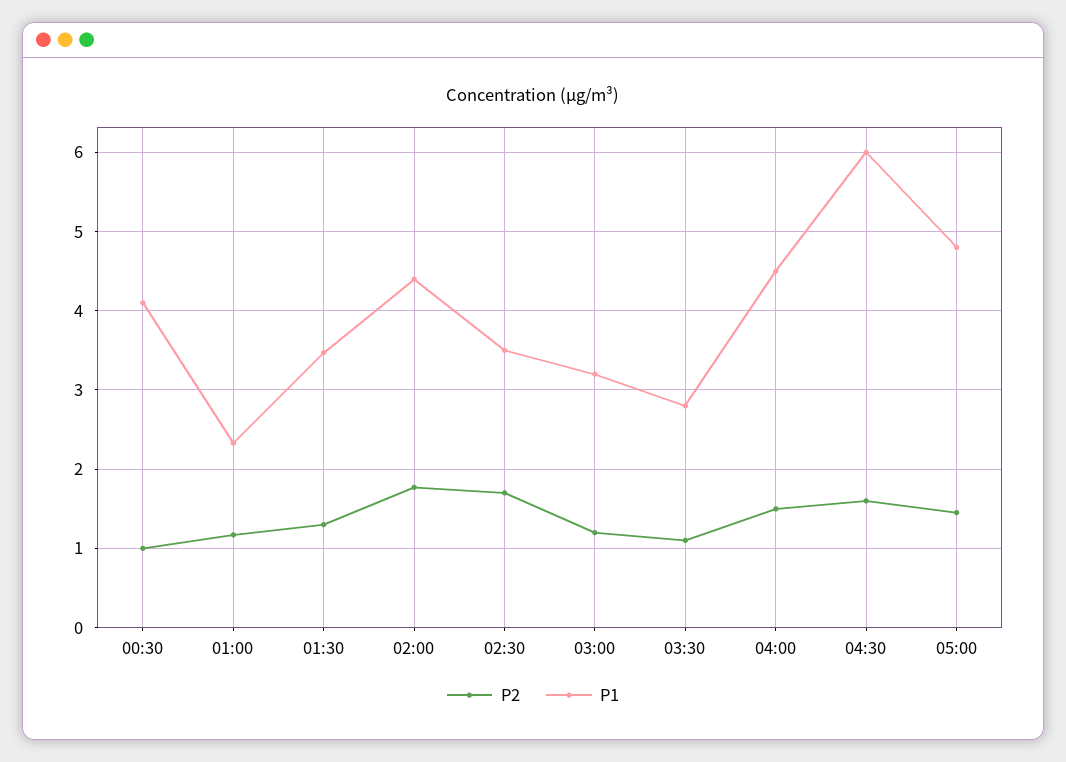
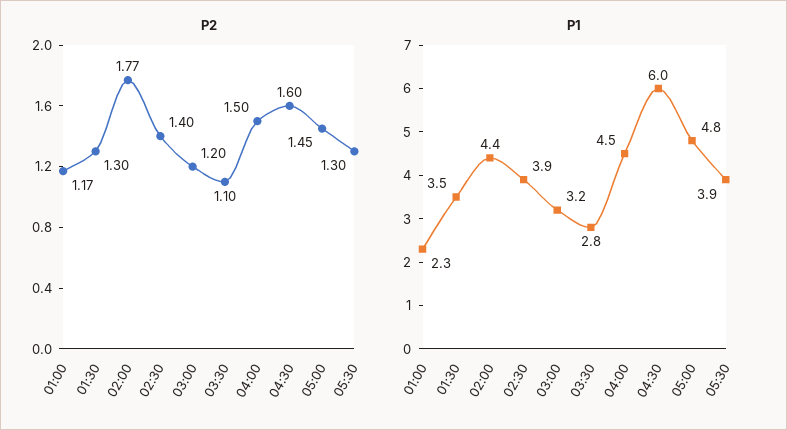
P2, 00:30: 1 -> none
P1, 00:30: 4.1 -> none
P2, 02:30: 1.7 -> 1.4
P1, 02:30: 3.5 -> 3.9
P2, 05:30: none -> 1.3
P1, 05:30: none -> 3.9

